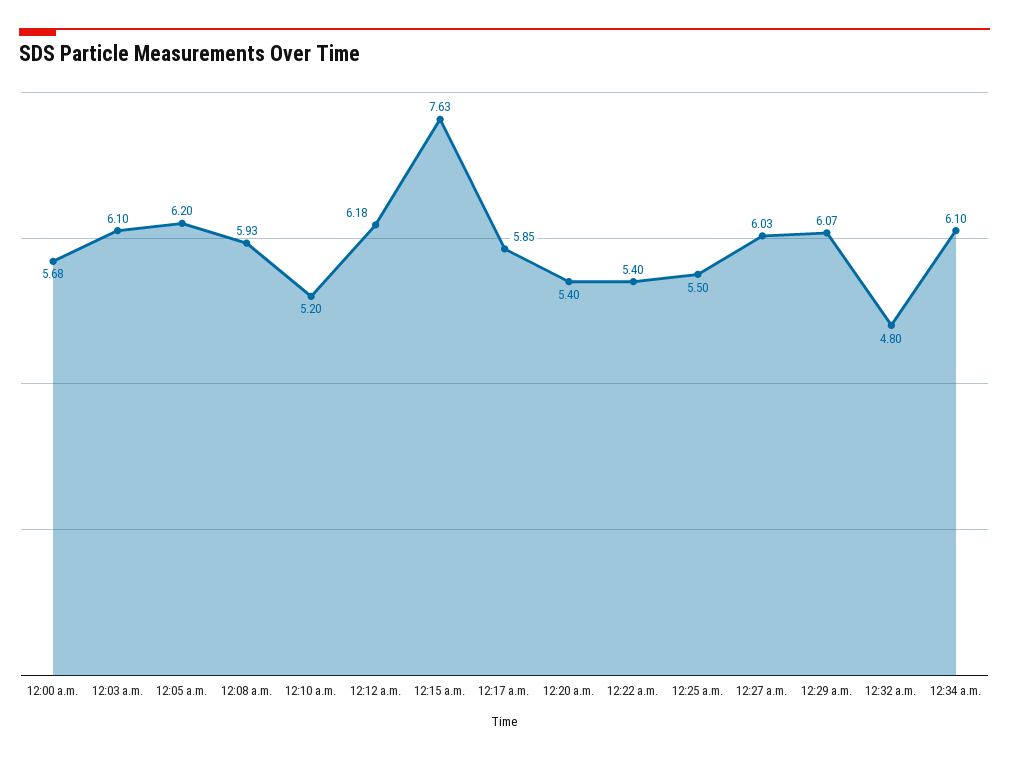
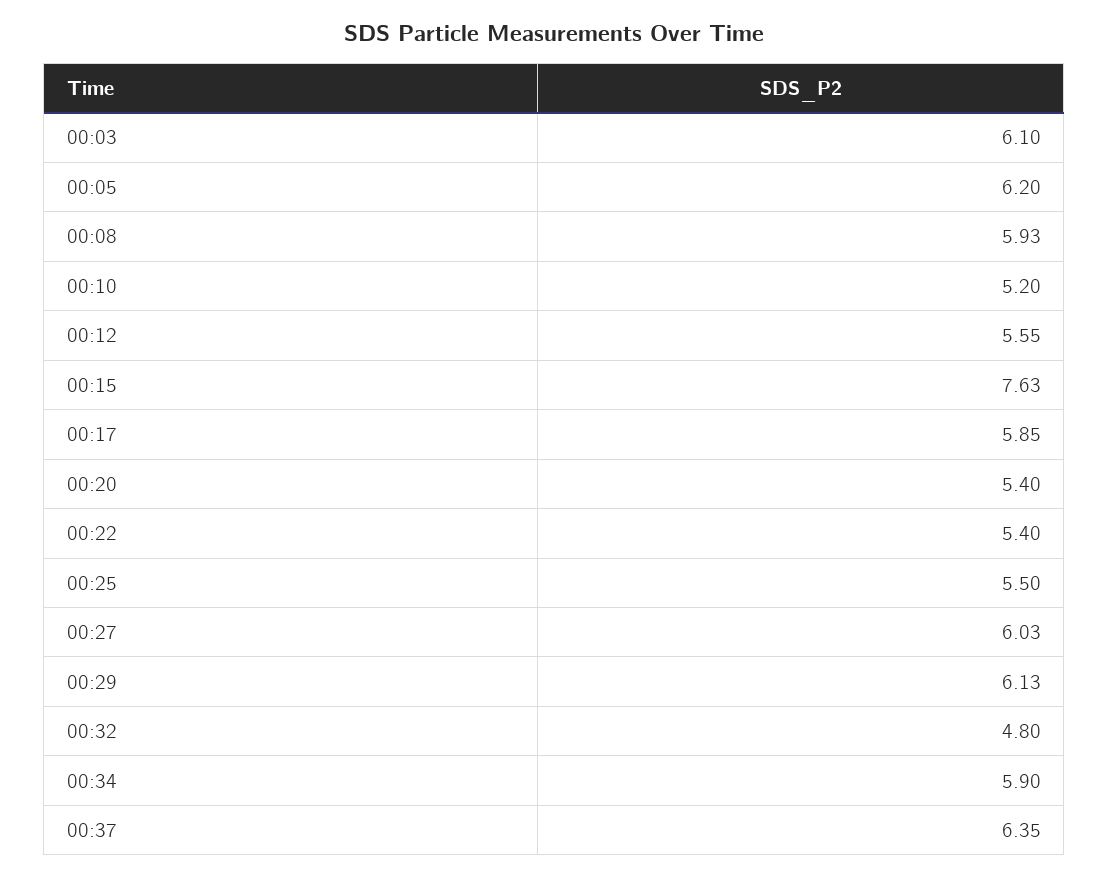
12:00 a.m.: 5.68 -> none
12:12 a.m.: 6.18 -> 5.55
12:29 a.m.: 6.07 -> 6.13
12:34 a.m.: 6.1 -> 5.9
00:37: none -> 6.35

